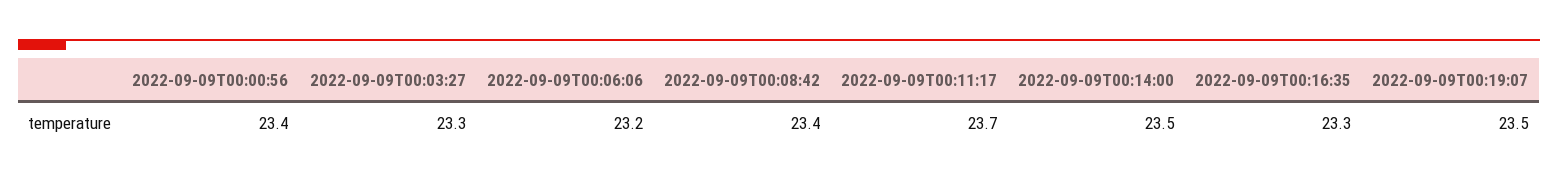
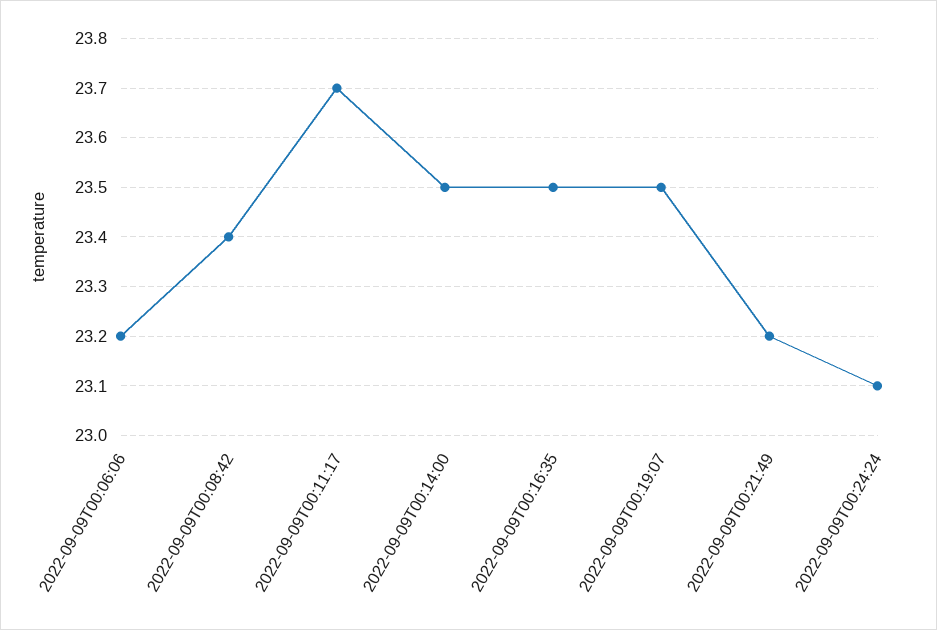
2022-09-09T00:00:56: 23.4 -> none
2022-09-09T00:03:27: 23.3 -> none
2022-09-09T00:16:35: 23.3 -> 23.5
2022-09-09T00:21:49: none -> 23.2
2022-09-09T00:24:24: none -> 23.1

